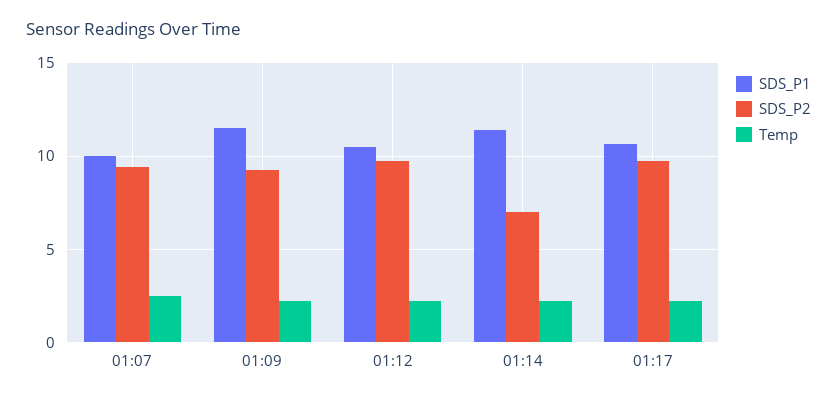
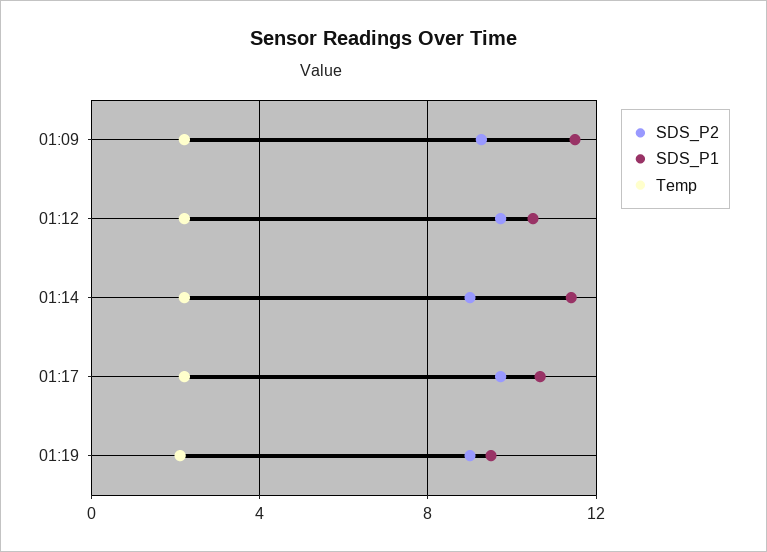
SDS_P1, 01:07: 10 -> none
SDS_P2, 01:07: 9.5 -> none
Temp, 01:07: 2.5 -> none
SDS_P2, 01:14: 7 -> 9
SDS_P2, 01:19: none -> 9
SDS_P1, 01:19: none -> 9.5
Temp, 01:19: none -> 2

